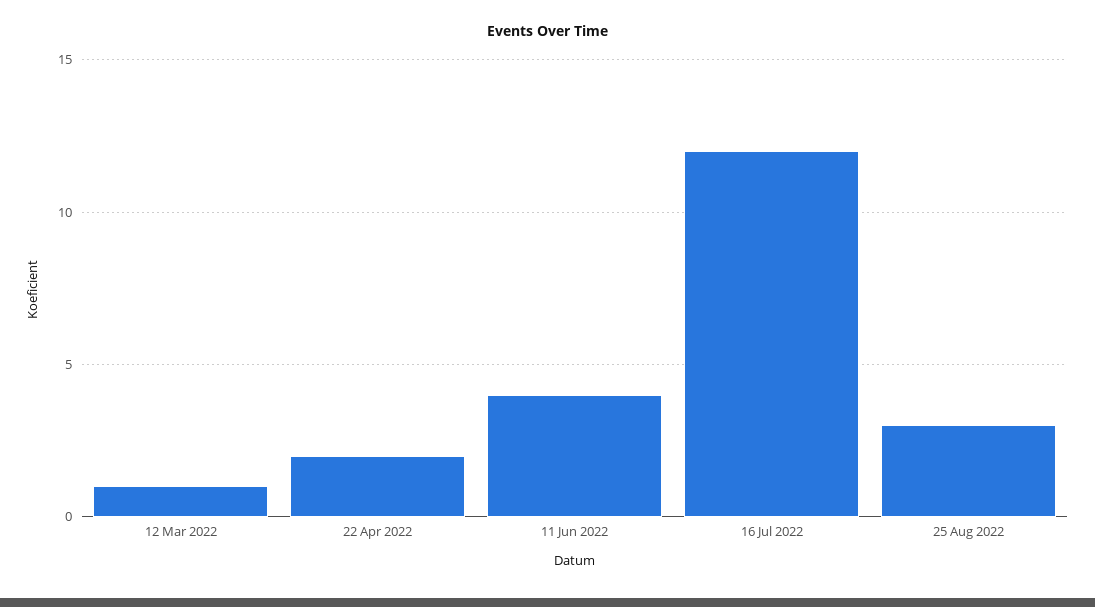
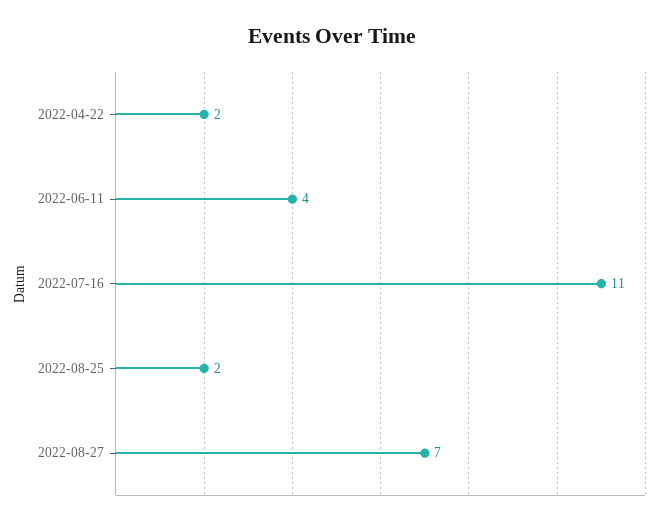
12 Mar 2022: 1 -> none
16 Jul 2022: 12 -> 11
25 Aug 2022: 3 -> 2
2022-08-27: none -> 7

